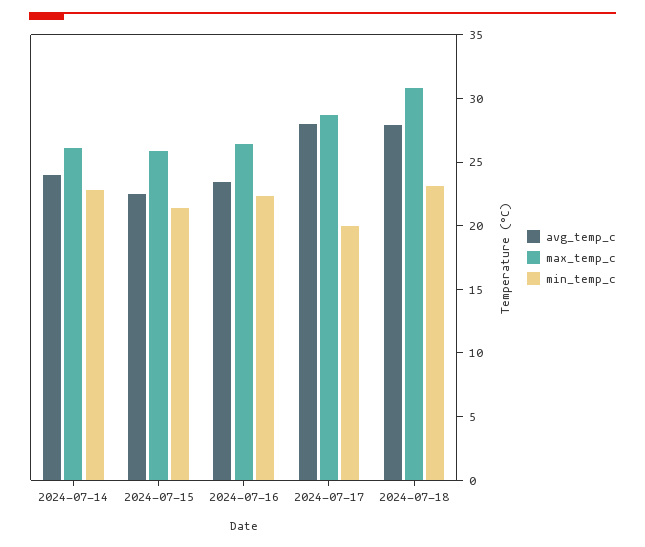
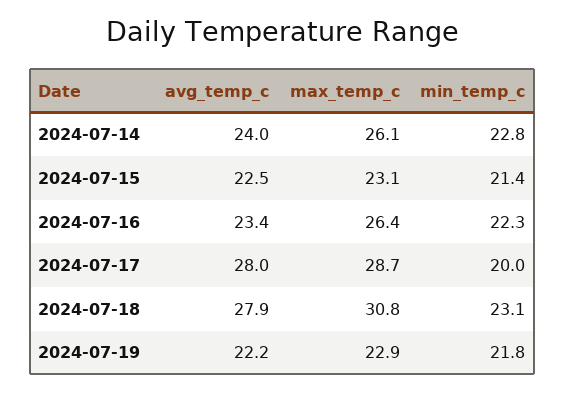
max_temp_c, 2024-07-15: 26 -> 23.1
avg_temp_c, 2024-07-19: none -> 22.2
max_temp_c, 2024-07-19: none -> 22.9
min_temp_c, 2024-07-19: none -> 21.8

